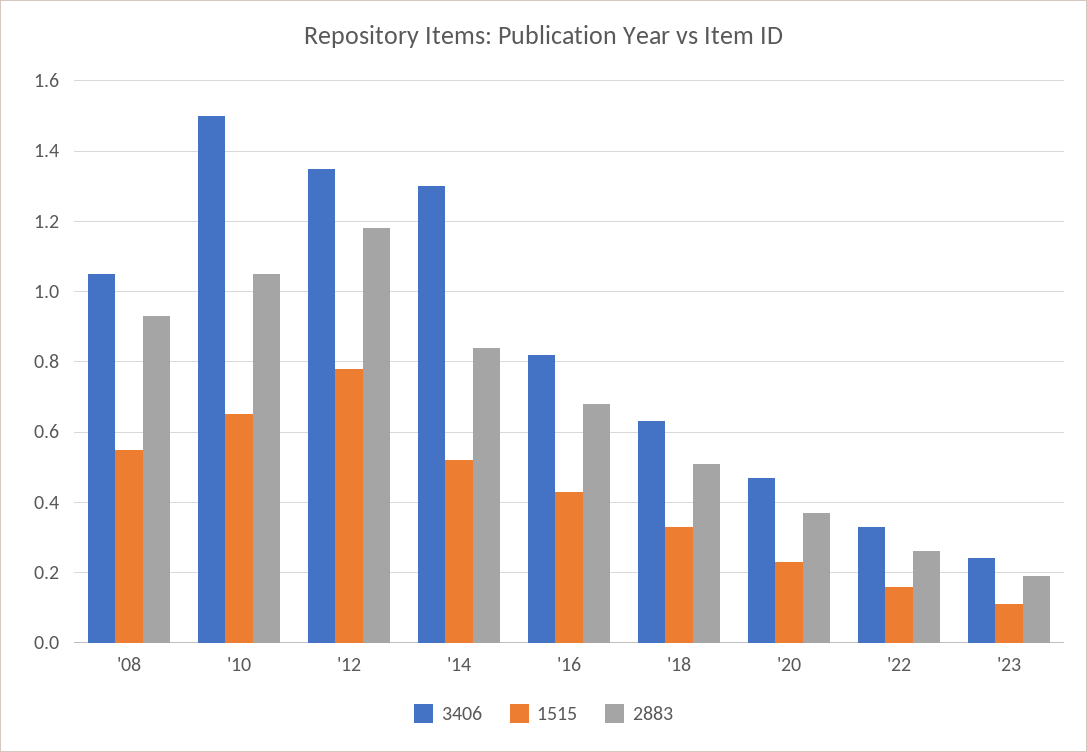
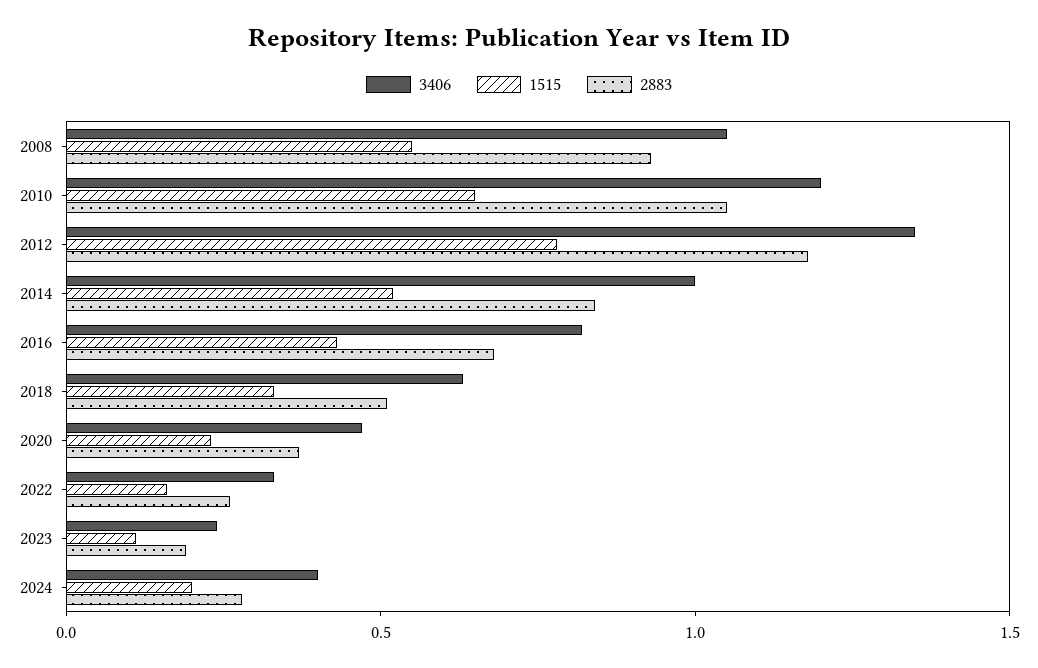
3406, '10: 1.5 -> 1.2
3406, '14: 1.3 -> 1
3406, 2024: none -> 0.4
1515, 2024: none -> 0.2
2883, 2024: none -> 0.3

